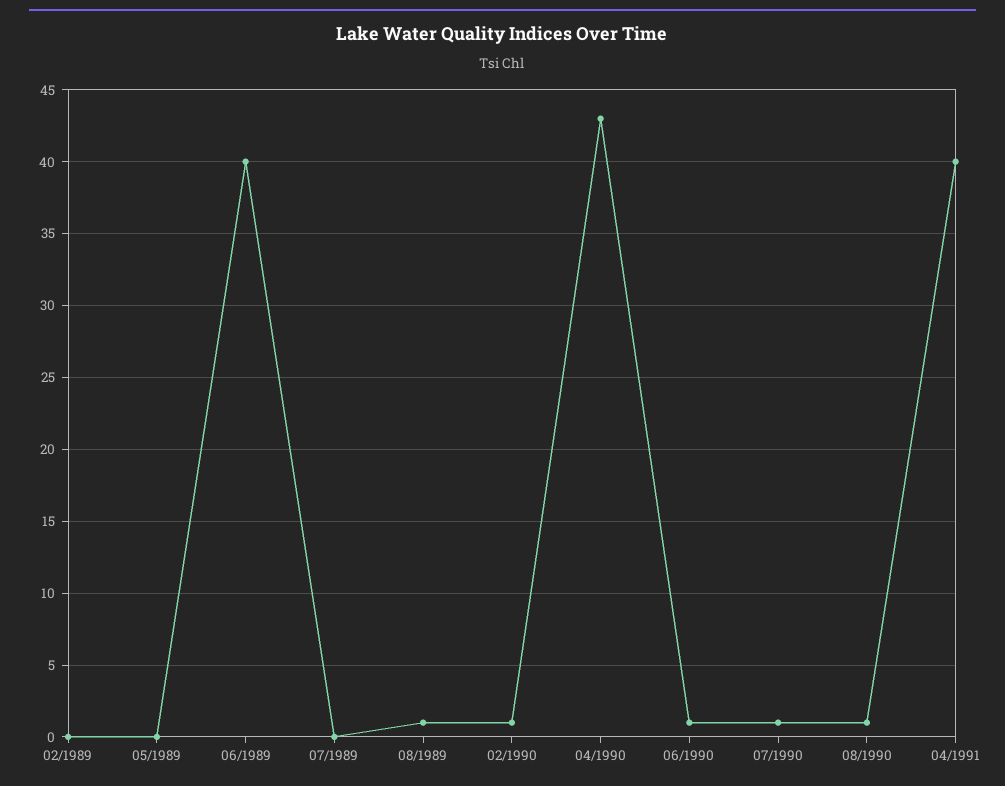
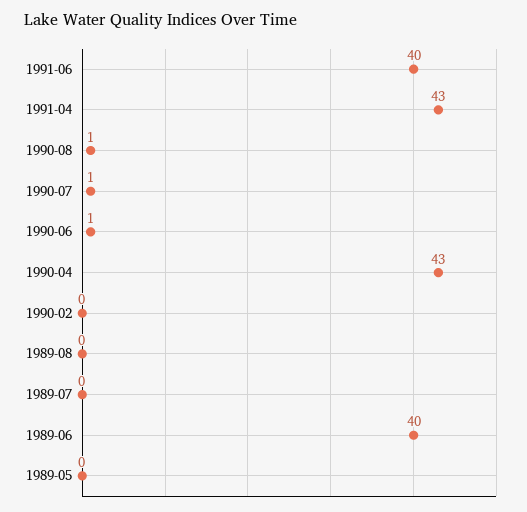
02/1989: 0 -> none
08/1989: 1 -> 0
02/1990: 1 -> 0
04/1991: 40 -> 43
1991-06: none -> 40

